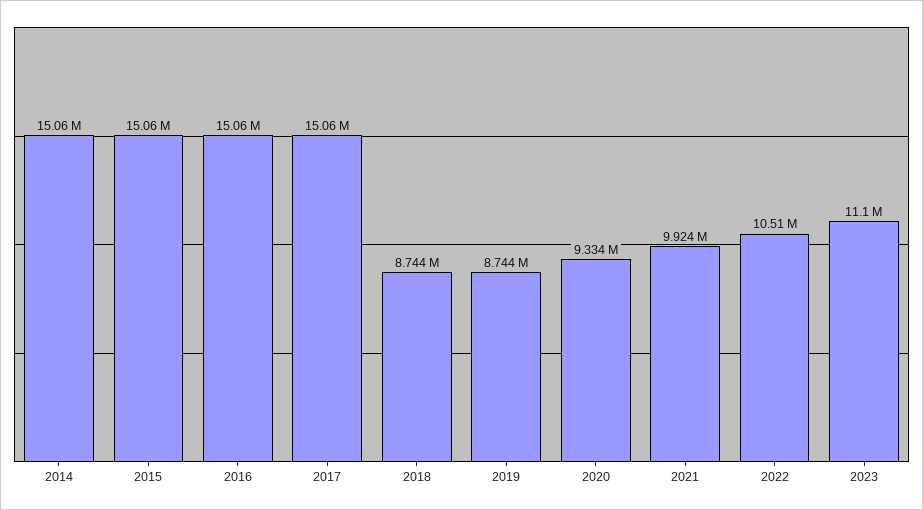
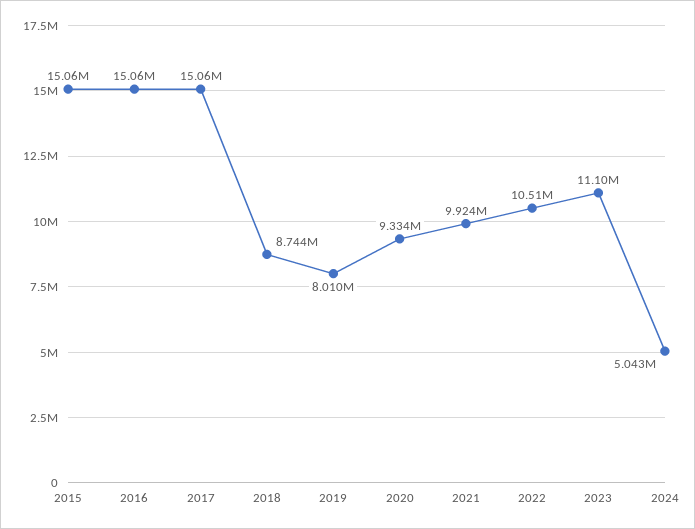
2014: 15060000 -> none
2019: 8744000 -> 8010000
2024: none -> 5043000

